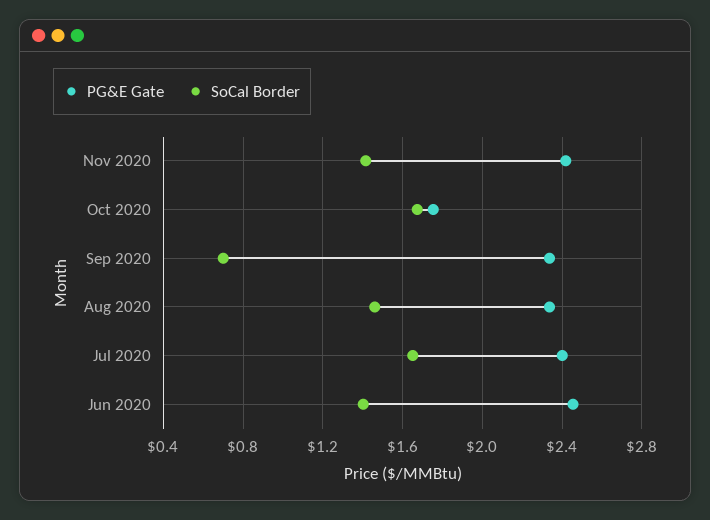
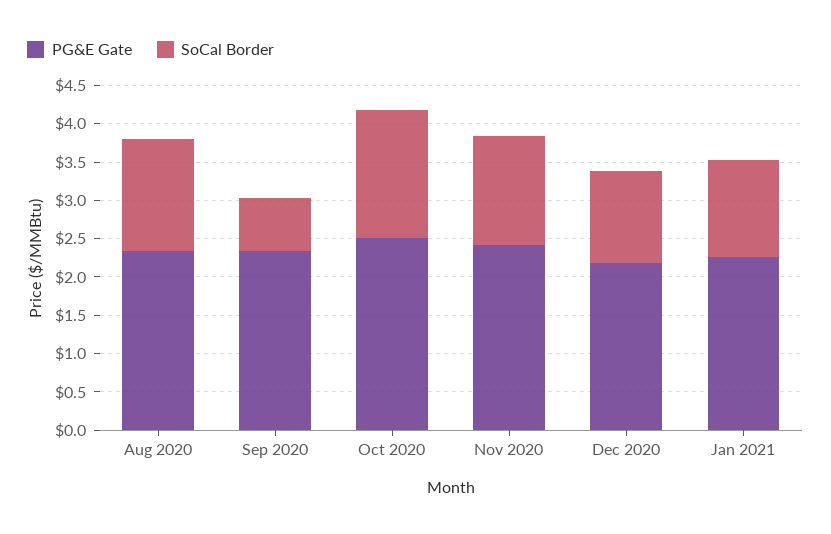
PG&E Gate, Oct 2020: 1.75 -> 2.5
PG&E Gate, Jul 2020: 2.4 -> none
SoCal Border, Jul 2020: 1.65 -> none
PG&E Gate, Jun 2020: 2.45 -> none
SoCal Border, Jun 2020: 1.4 -> none
PG&E Gate, Dec 2020: none -> 2.25
SoCal Border, Dec 2020: none -> 1.25
PG&E Gate, Jan 2021: none -> 2.25
SoCal Border, Jan 2021: none -> 1.25

